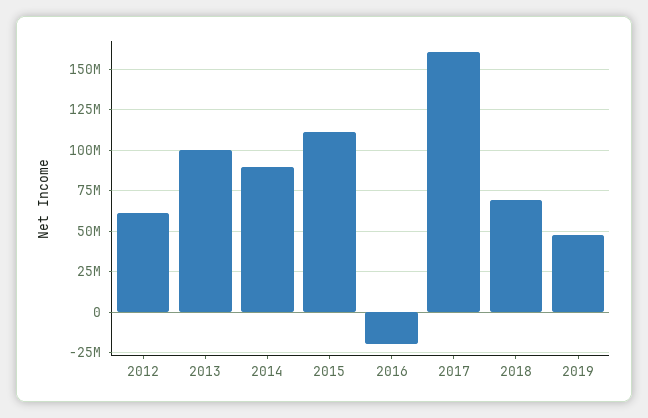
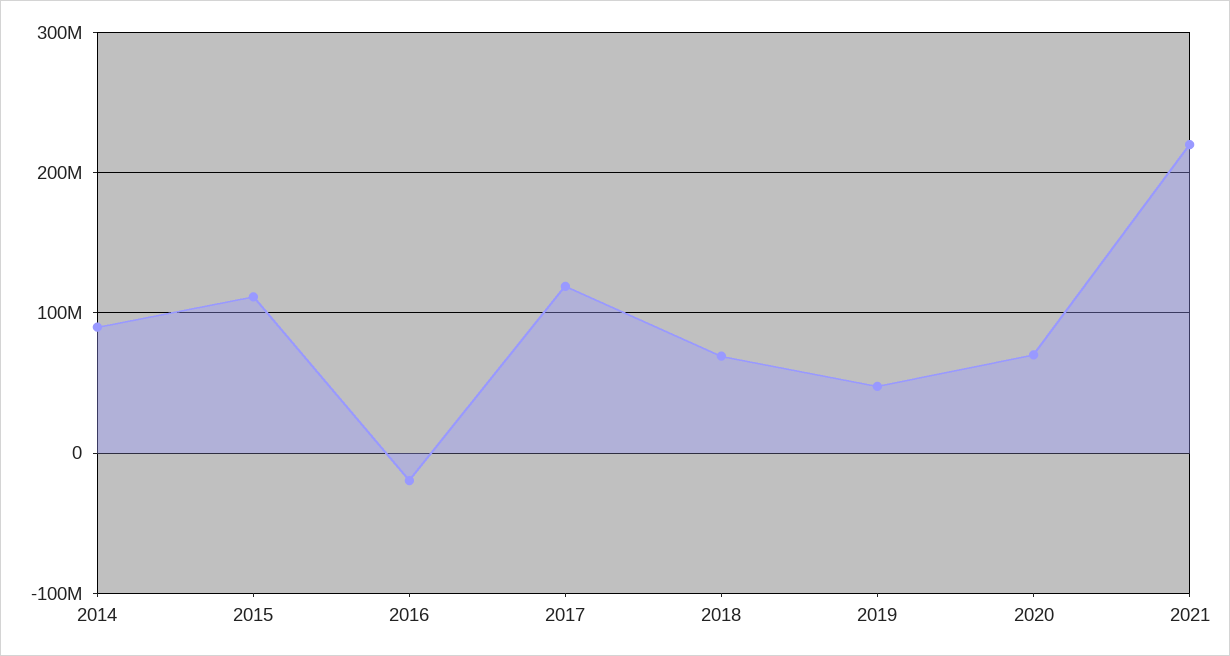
2012: 60000000 -> none
2013: 100000000 -> none
2017: 160000000 -> 120000000
2020: none -> 70000000
2021: none -> 220000000

